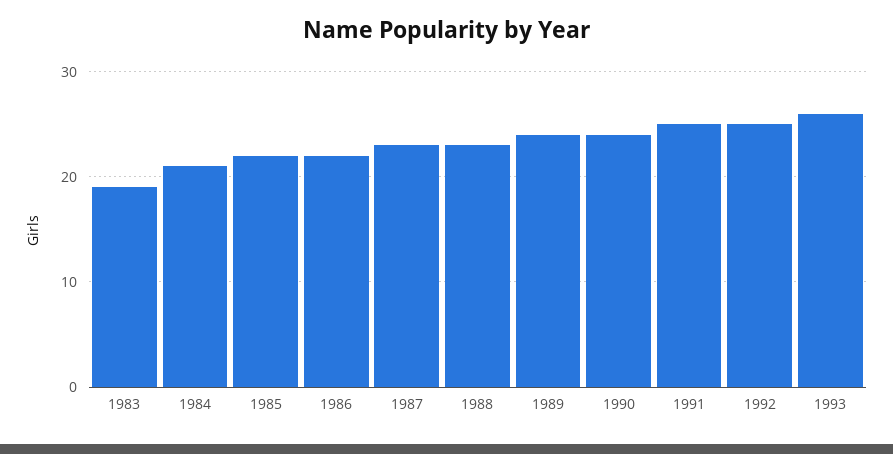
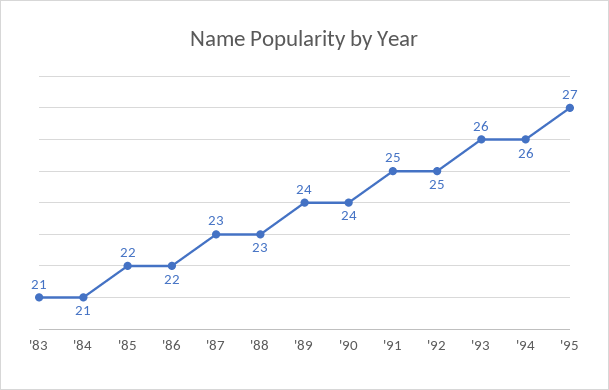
1983: 19 -> 21
'94: none -> 26
'95: none -> 27

